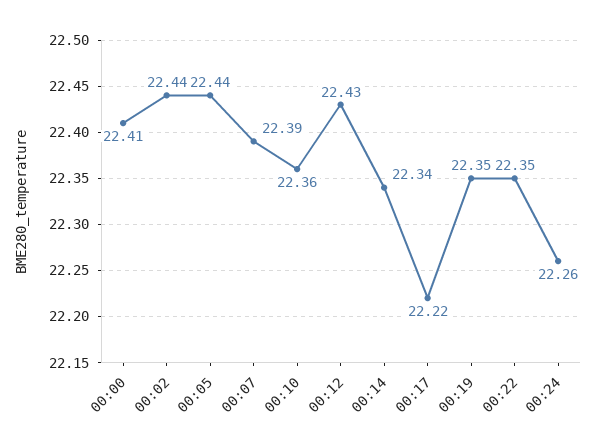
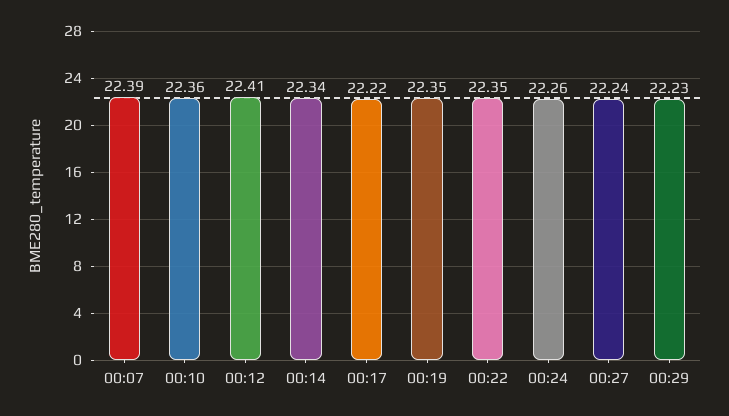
00:00: 22.41 -> none
00:02: 22.44 -> none
00:05: 22.44 -> none
00:12: 22.43 -> 22.41
00:27: none -> 22.24
00:29: none -> 22.23

